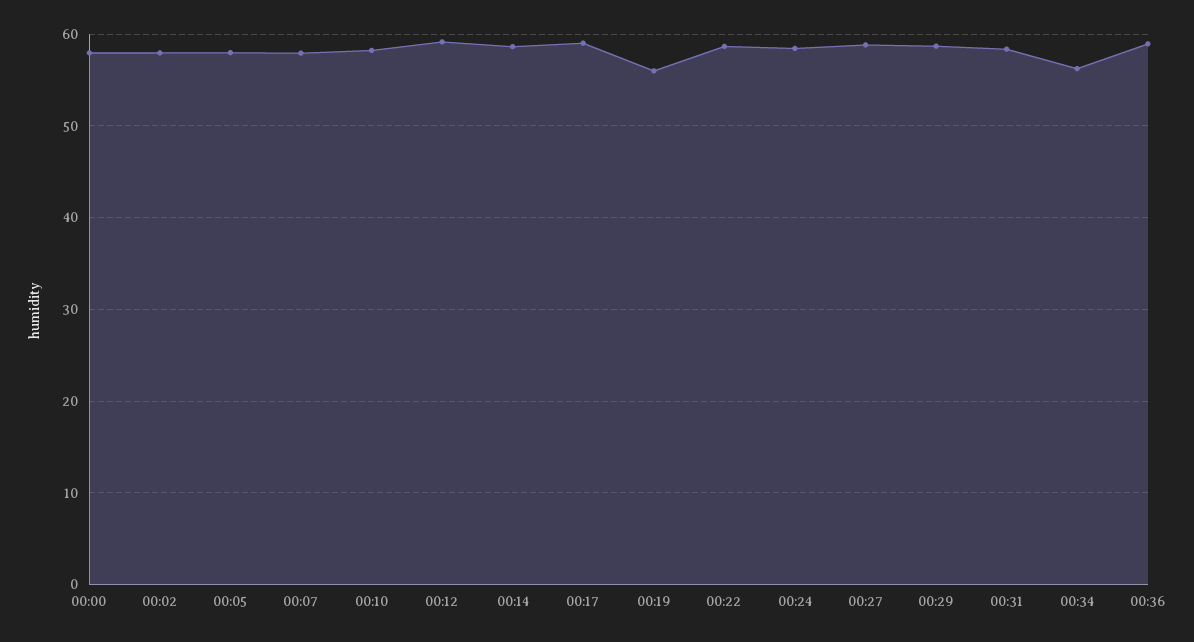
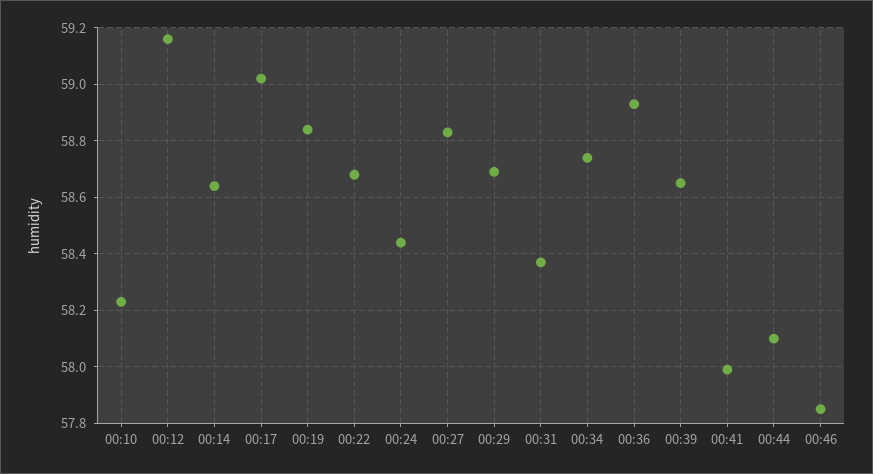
00:00: 58 -> none
00:02: 58 -> none
00:05: 58 -> none
00:07: 58 -> none
00:19: 56 -> 58.85
00:34: 56 -> 58.75
00:39: none -> 58.65
00:41: none -> 58
00:44: none -> 58.1
00:46: none -> 57.85

